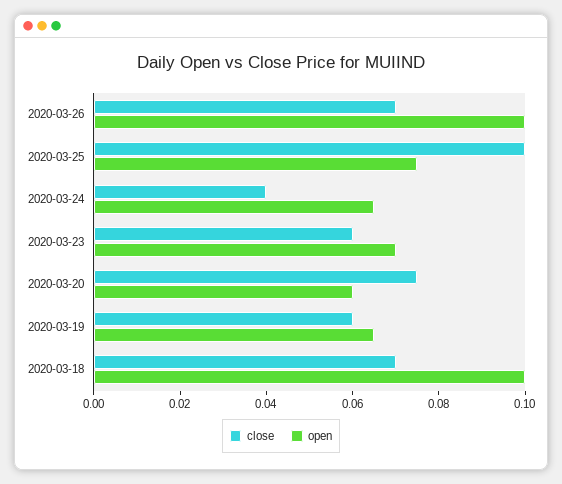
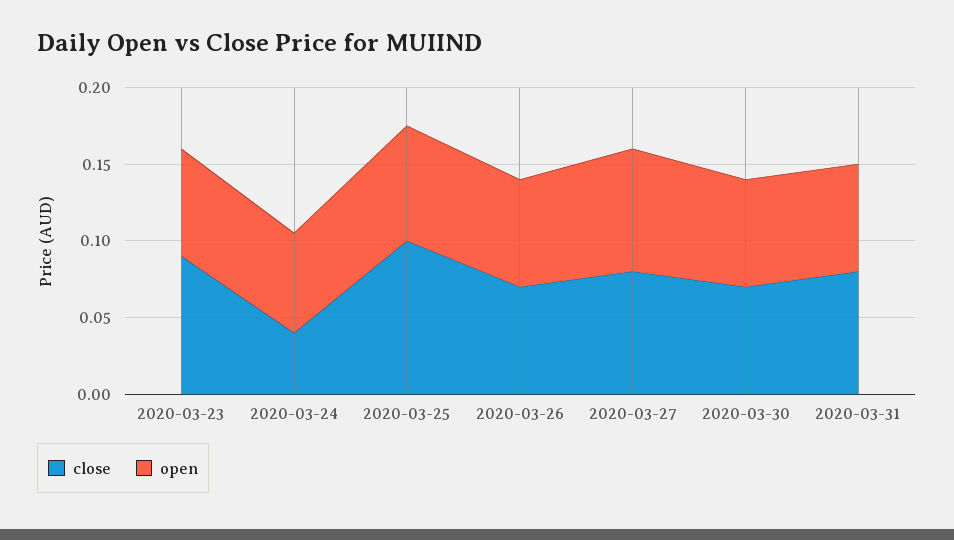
open, 2020-03-26: 0.1 -> 0.07
close, 2020-03-23: 0.06 -> 0.09
close, 2020-03-20: 0.075 -> none
open, 2020-03-20: 0.06 -> none
close, 2020-03-19: 0.06 -> none
open, 2020-03-19: 0.065 -> none
close, 2020-03-18: 0.07 -> none
open, 2020-03-18: 0.1 -> none
close, 2020-03-27: none -> 0.08
open, 2020-03-27: none -> 0.08
close, 2020-03-30: none -> 0.07
open, 2020-03-30: none -> 0.07
close, 2020-03-31: none -> 0.08
open, 2020-03-31: none -> 0.07

